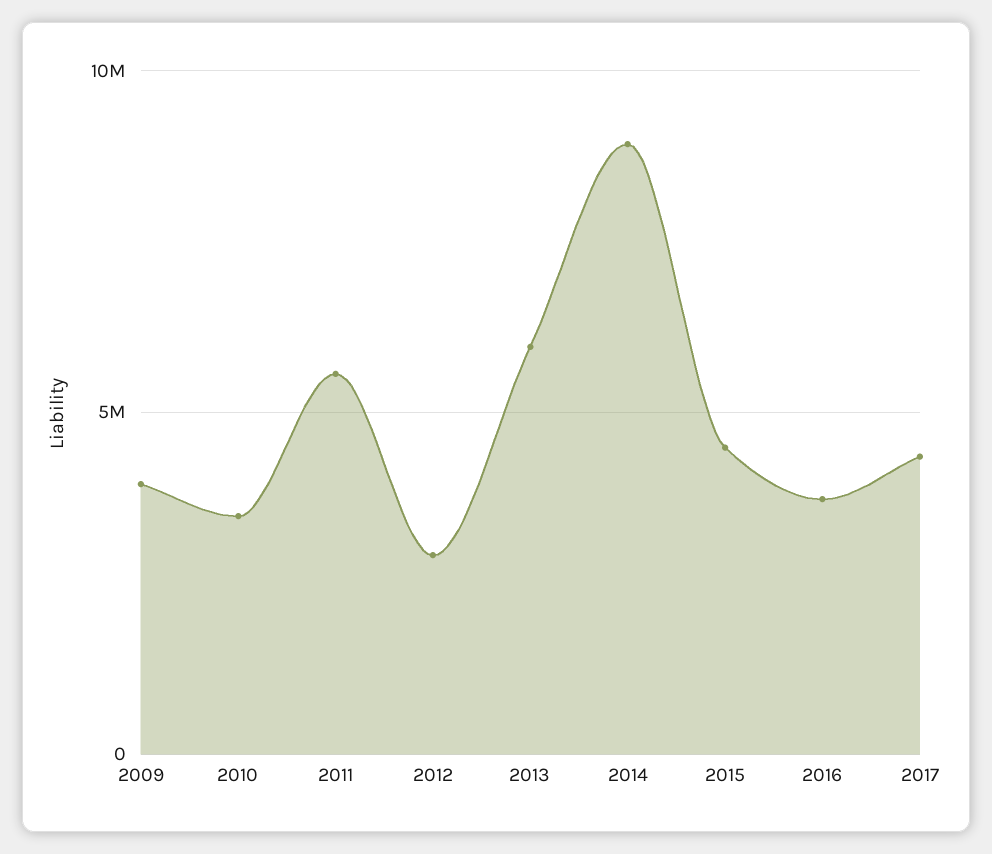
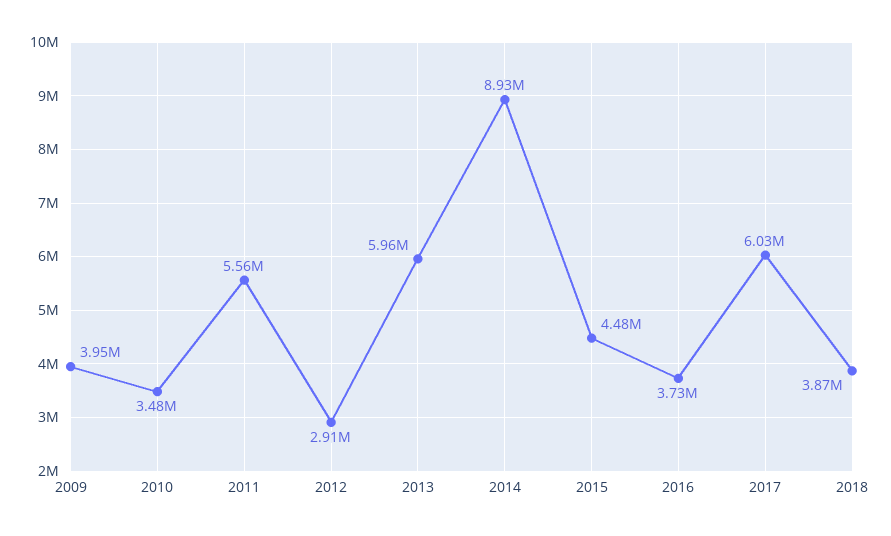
2017: 4500000 -> 6030000
2018: none -> 3870000

